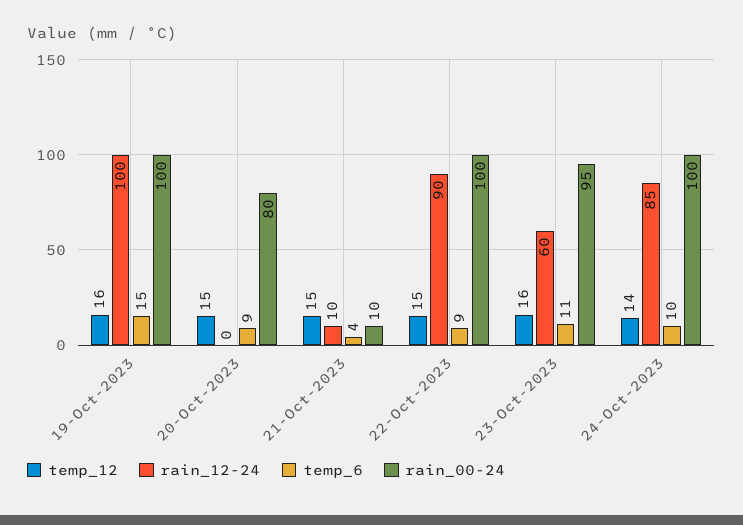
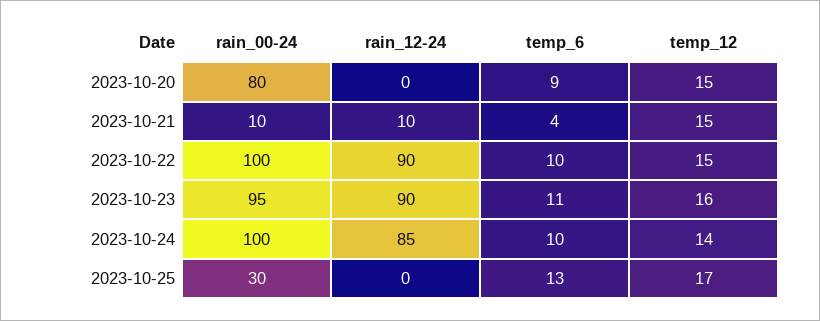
temp_12, 19-Oct-2023: 16 -> none
rain_12-24, 19-Oct-2023: 100 -> none
temp_6, 19-Oct-2023: 15 -> none
rain_00-24, 19-Oct-2023: 100 -> none
temp_6, 22-Oct-2023: 9 -> 10
rain_12-24, 23-Oct-2023: 60 -> 90
rain_00-24, 2023-10-25: none -> 30
rain_12-24, 2023-10-25: none -> 0
temp_6, 2023-10-25: none -> 13
temp_12, 2023-10-25: none -> 17

